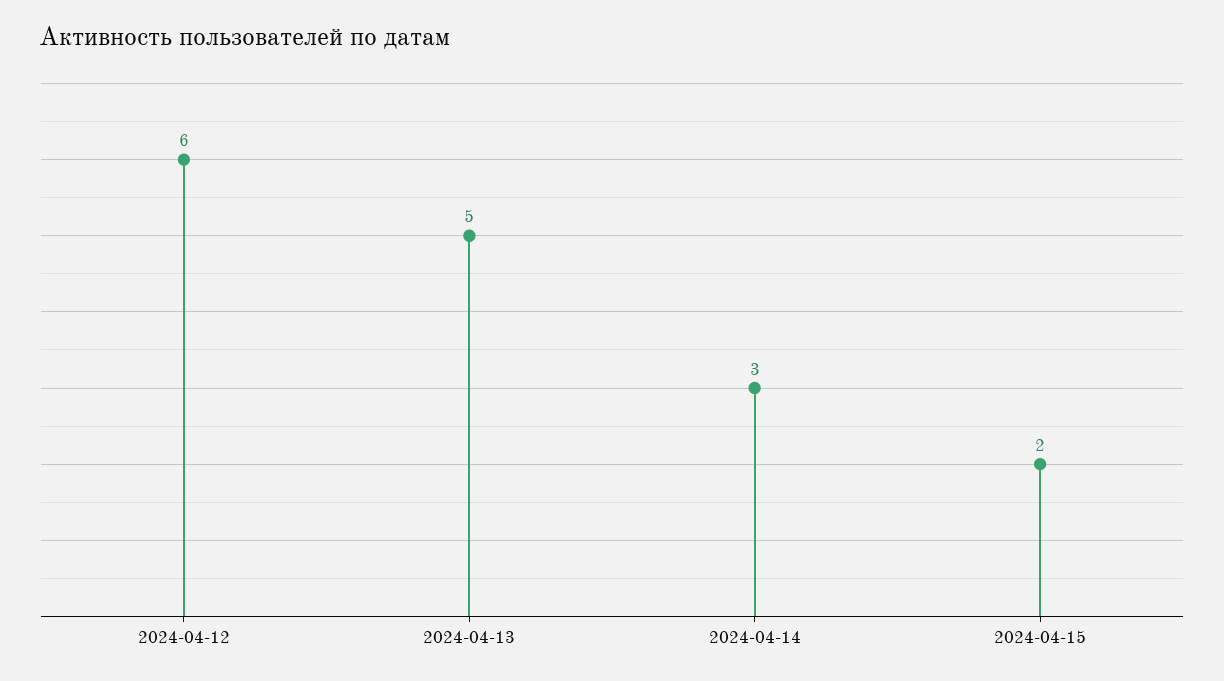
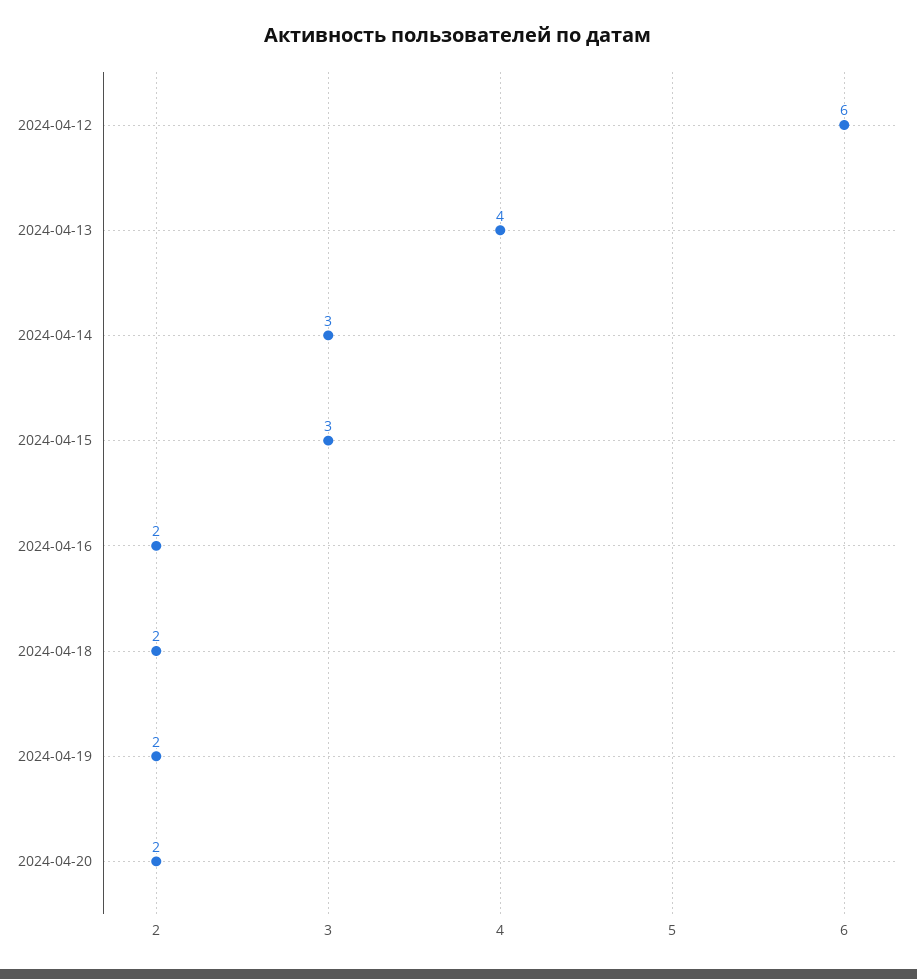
2024-04-13: 5 -> 4
2024-04-15: 2 -> 3
2024-04-16: none -> 2
2024-04-18: none -> 2
2024-04-19: none -> 2
2024-04-20: none -> 2

